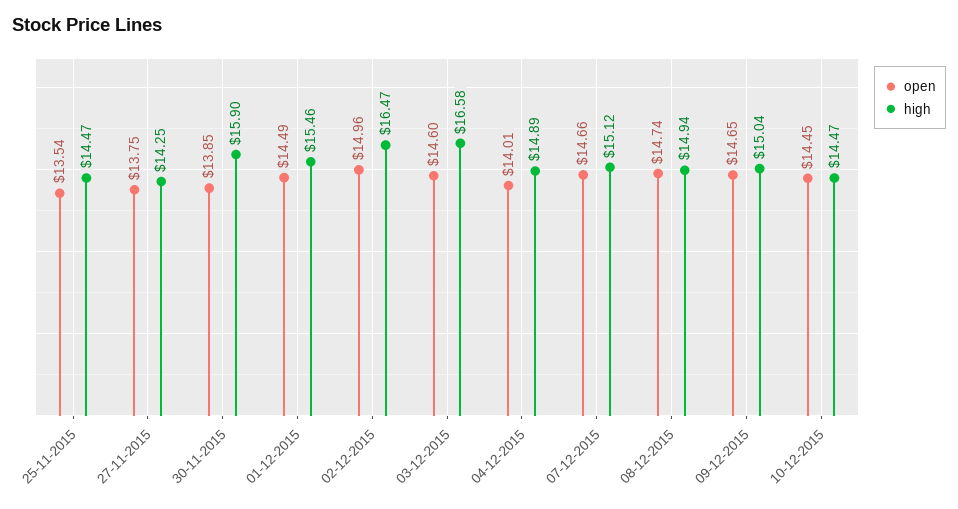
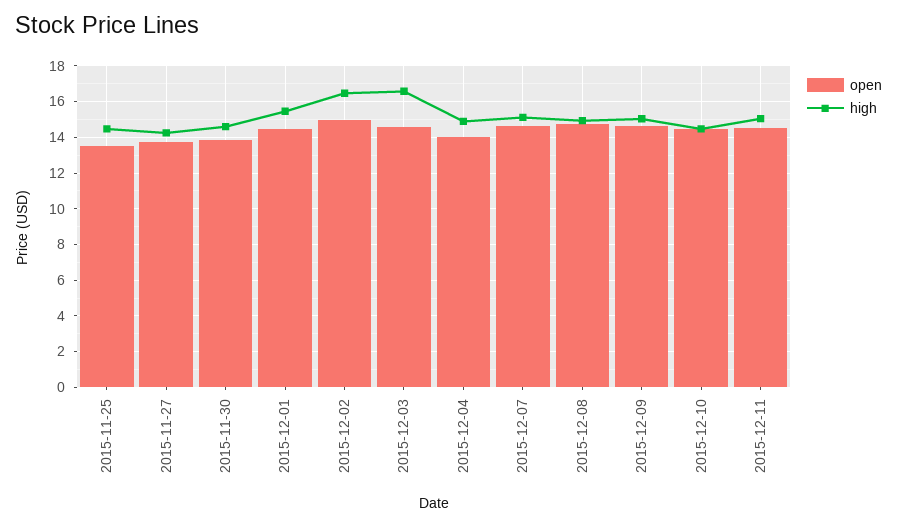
high, 30-11-2015: 15.9 -> 14.5
open, 2015-12-11: none -> 14.5
high, 2015-12-11: none -> 15

